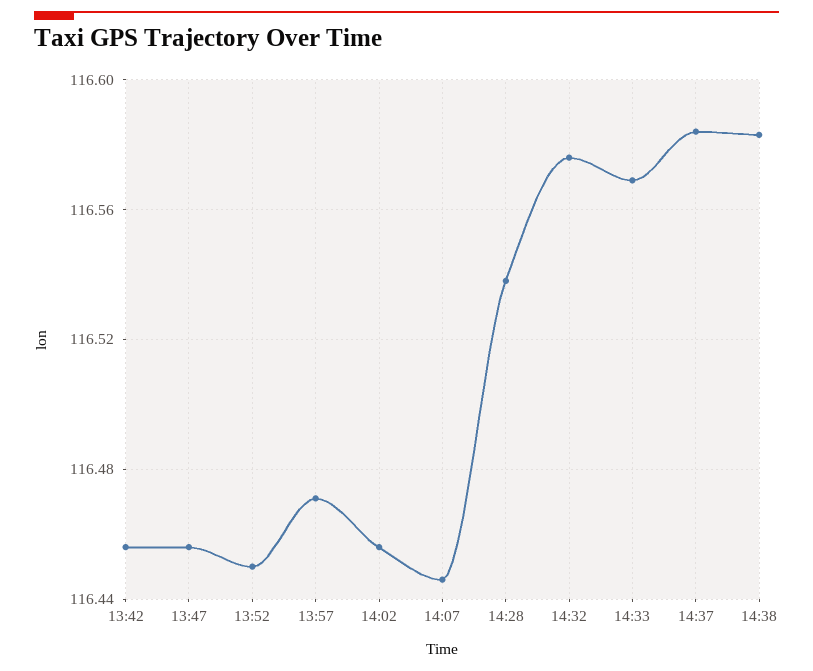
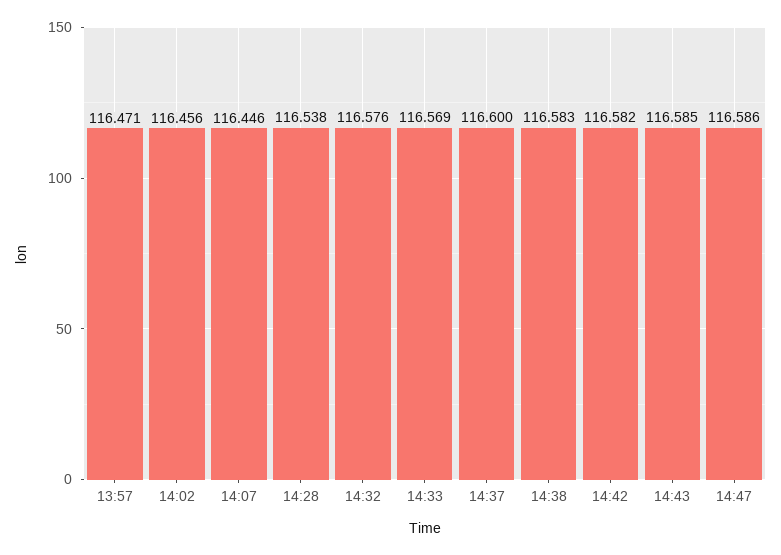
13:42: 116.455 -> none
13:47: 116.455 -> none
13:52: 116.45 -> none
14:37: 116.585 -> 116.6
14:42: none -> 116.582
14:43: none -> 116.585
14:47: none -> 116.586

